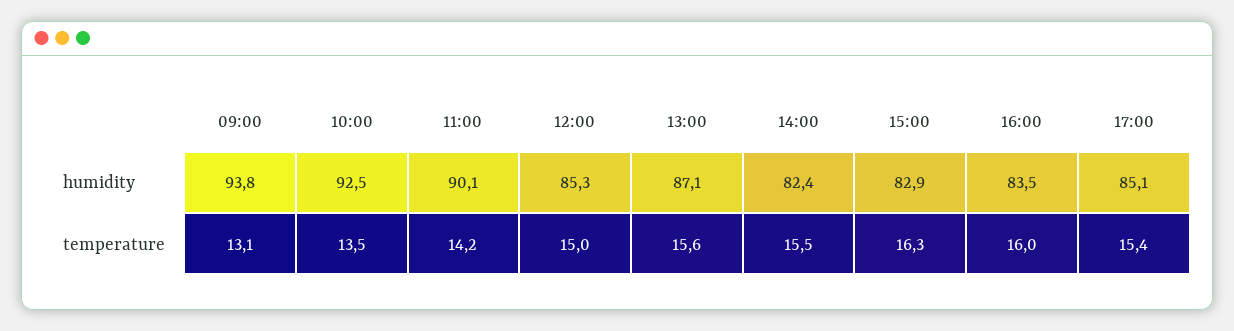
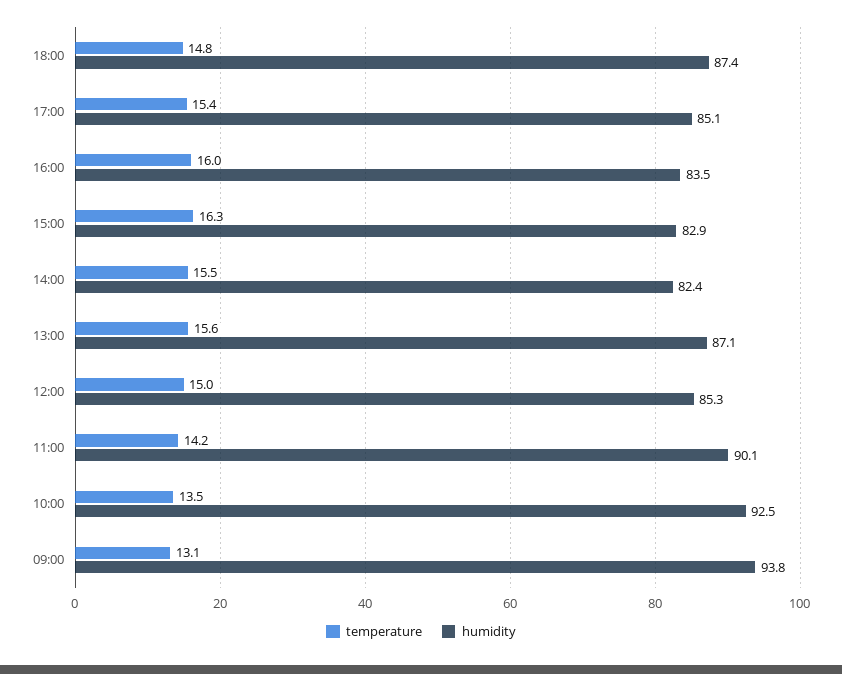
temperature, 18:00: none -> 14.8
humidity, 18:00: none -> 87.4

